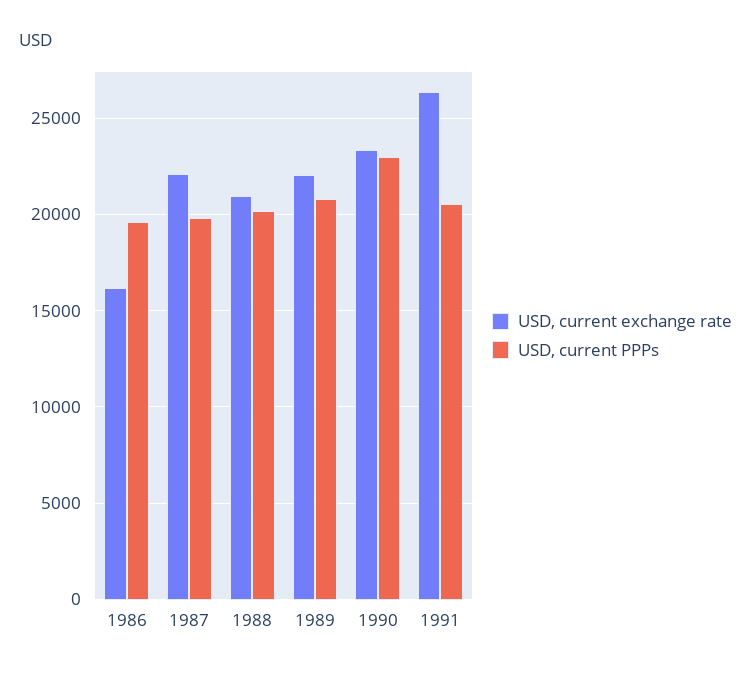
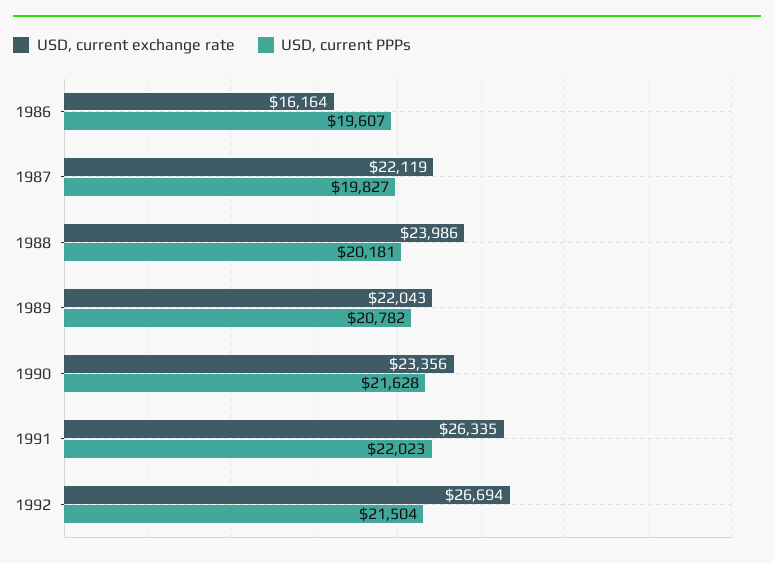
USD, current exchange rate, 1988: 21000 -> 23986
USD, current PPPs, 1990: 23000 -> 21628
USD, current PPPs, 1991: 20500 -> 22023
USD, current exchange rate, 1992: none -> 26694
USD, current PPPs, 1992: none -> 21504

